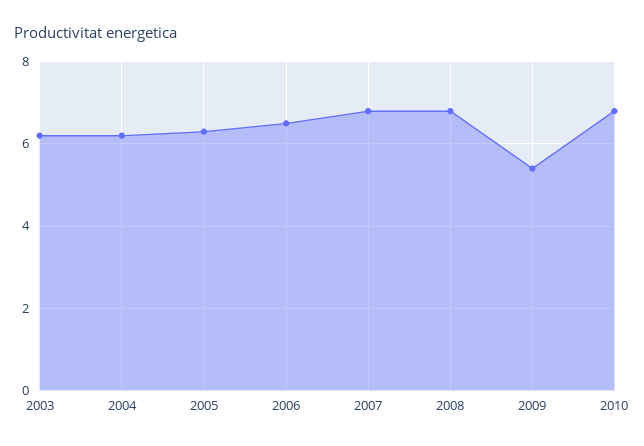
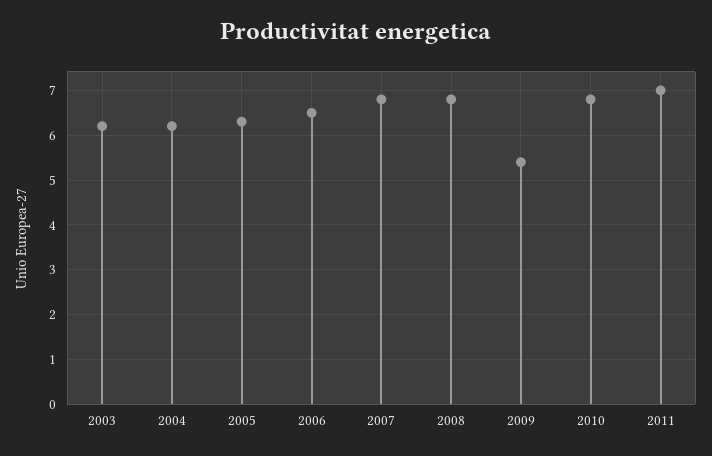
2011: none -> 7

